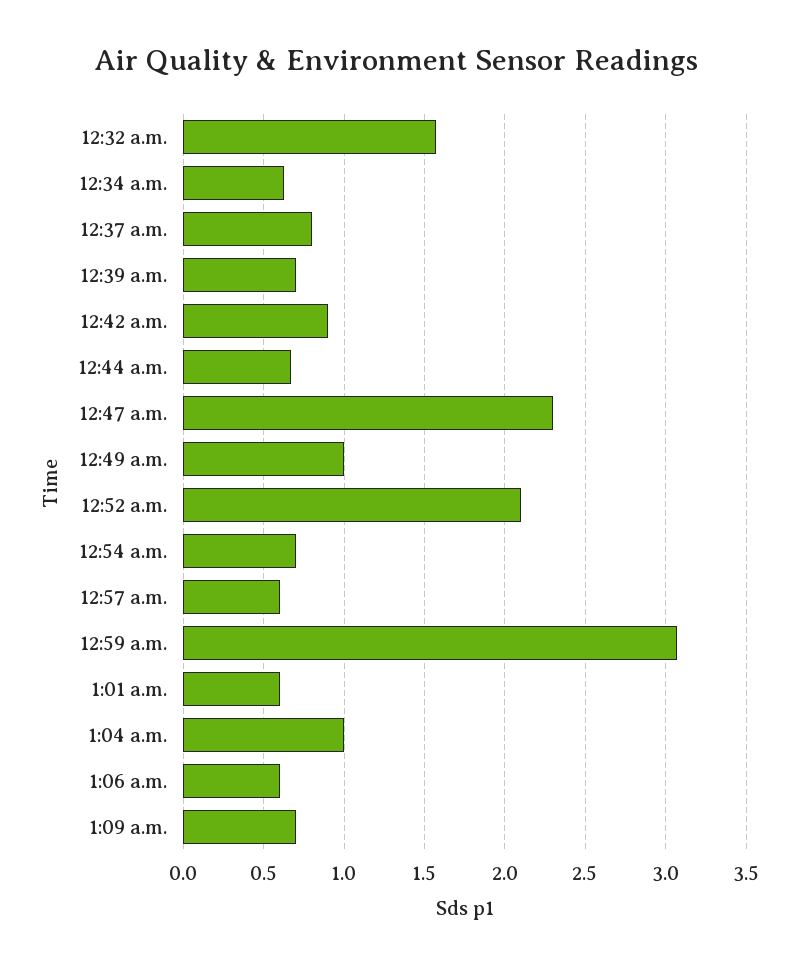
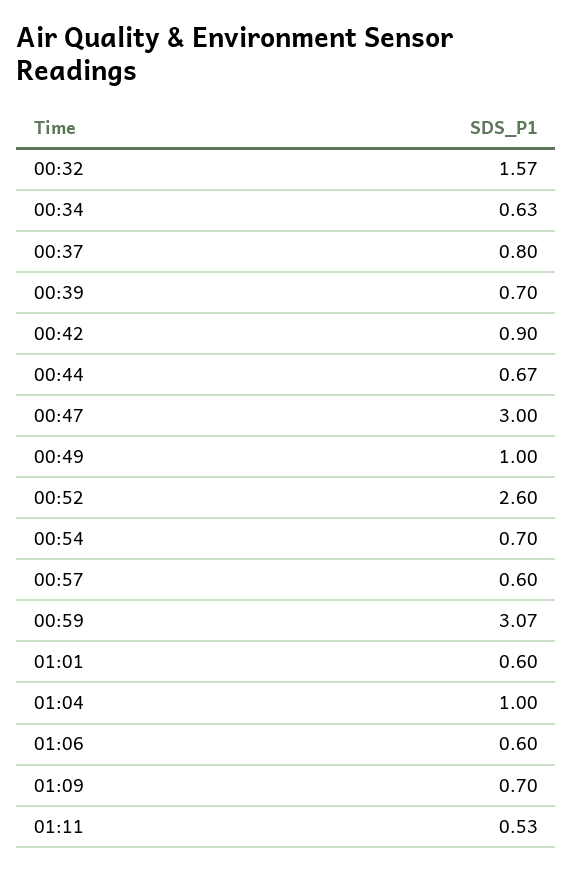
12:47 a.m.: 2.3 -> 3
12:52 a.m.: 2.1 -> 2.6
01:11: none -> 0.53

